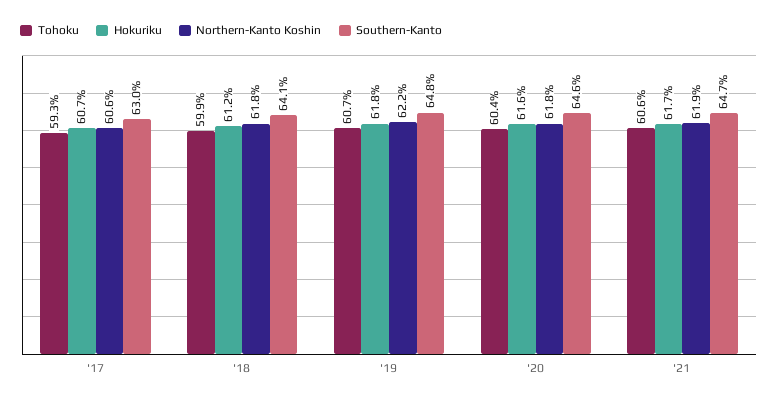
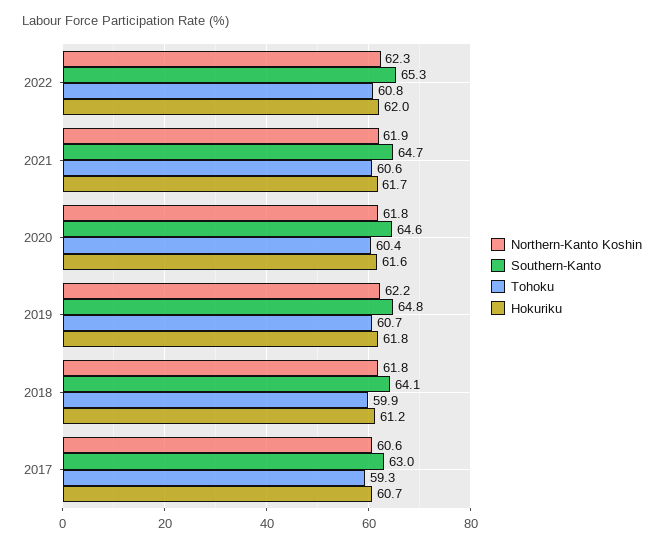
Northern-Kanto Koshin, 2022: none -> 62.3
Southern-Kanto, 2022: none -> 65.3
Tohoku, 2022: none -> 60.8
Hokuriku, 2022: none -> 62

